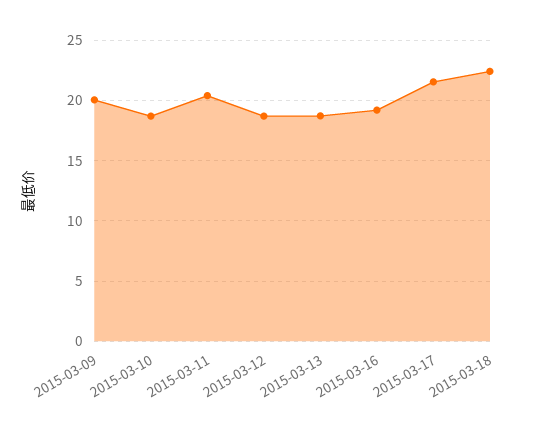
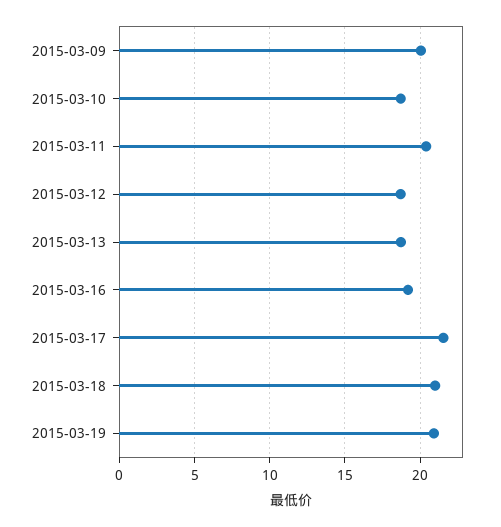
2015-03-18: 22.5 -> 21
2015-03-19: none -> 21

